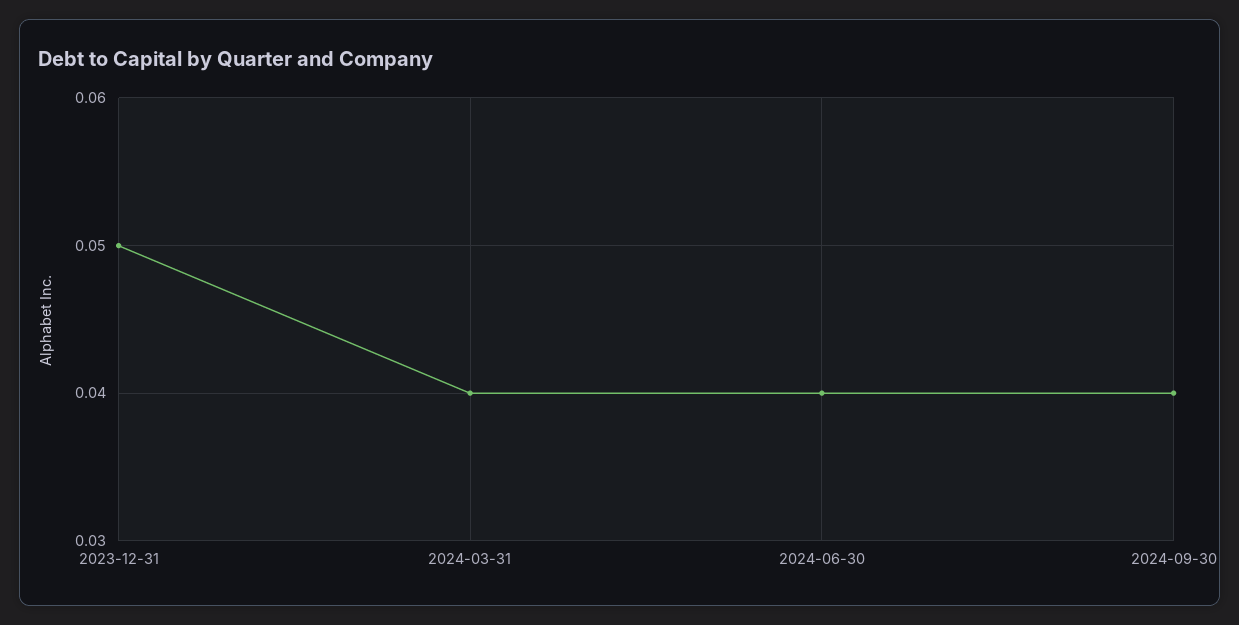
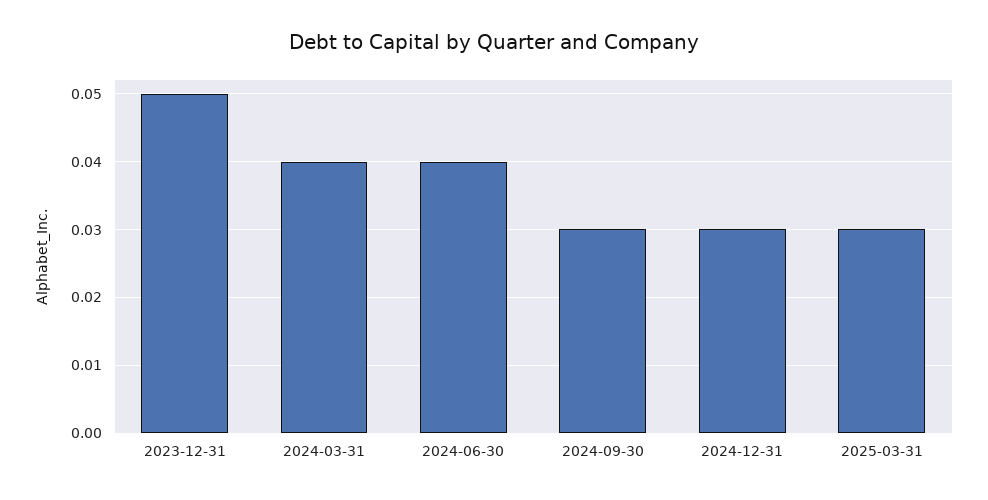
2024-09-30: 0.04 -> 0.03
2024-12-31: none -> 0.03
2025-03-31: none -> 0.03

